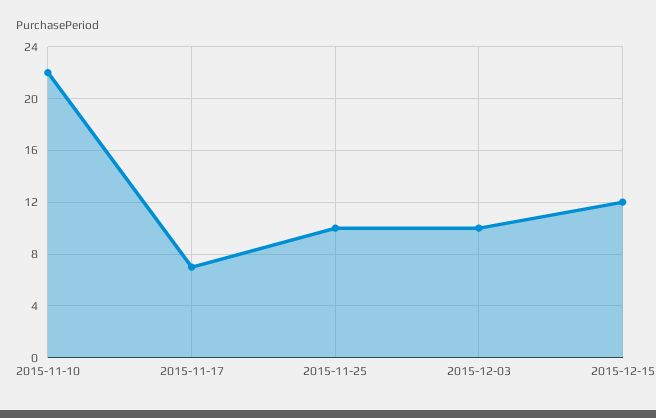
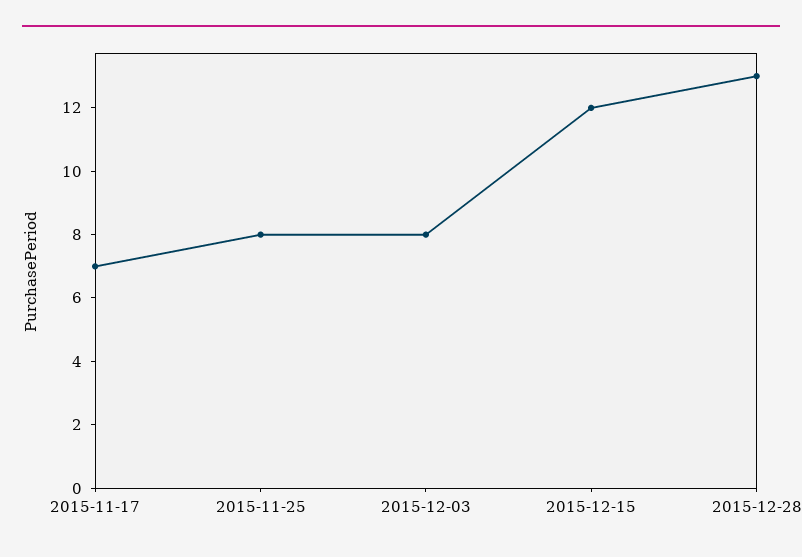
2015-11-10: 22 -> none
2015-11-25: 10 -> 8
2015-12-03: 10 -> 8
2015-12-28: none -> 13

